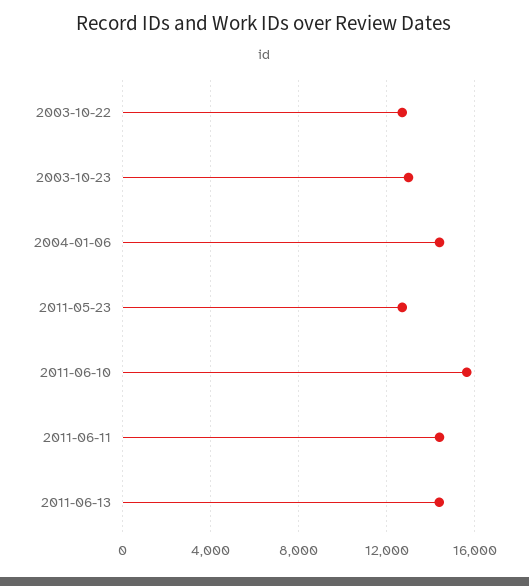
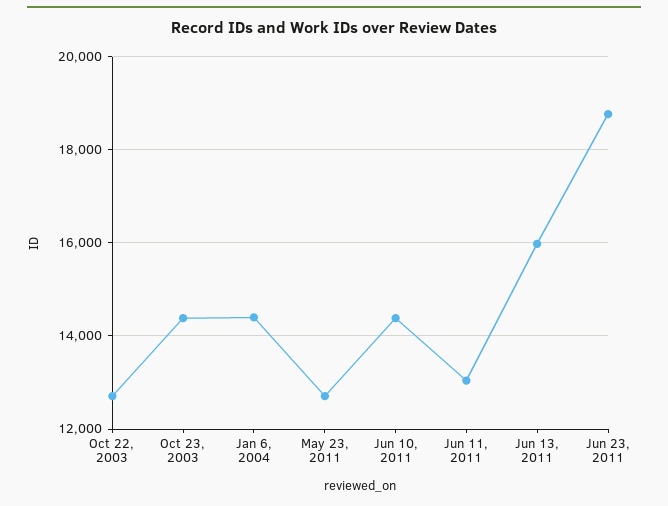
2003-10-23: 13000 -> 14400
2011-06-10: 15500 -> 14400
2011-06-11: 14500 -> 13000
2011-06-13: 14500 -> 16000
Jun 23, 2011: none -> 18800

